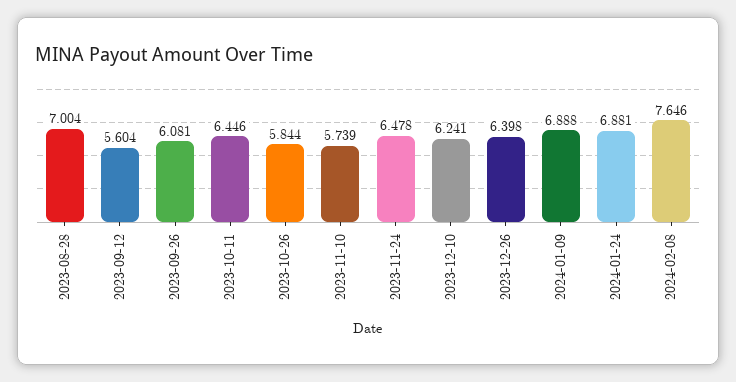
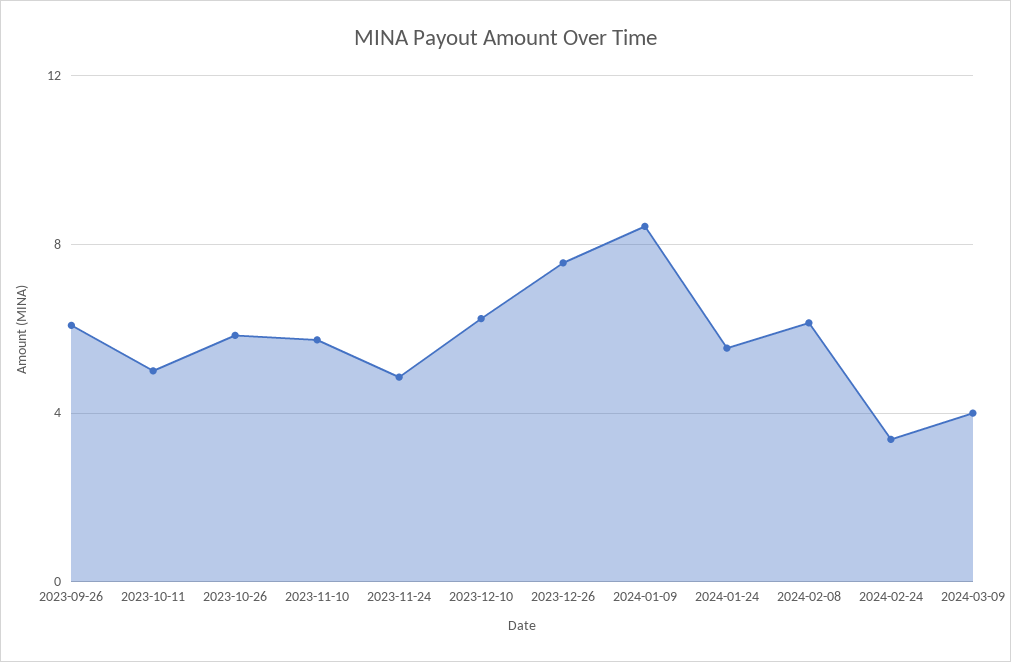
2023-08-28: 7.004 -> none
2023-09-12: 5.604 -> none
2023-10-11: 6.446 -> 5
2023-11-24: 6.478 -> 5
2023-12-26: 6.398 -> 7.5
2024-01-09: 6.888 -> 8.5
2024-01-24: 6.881 -> 5.5
2024-02-08: 7.646 -> 6
2024-02-24: none -> 3.5
2024-03-09: none -> 4

